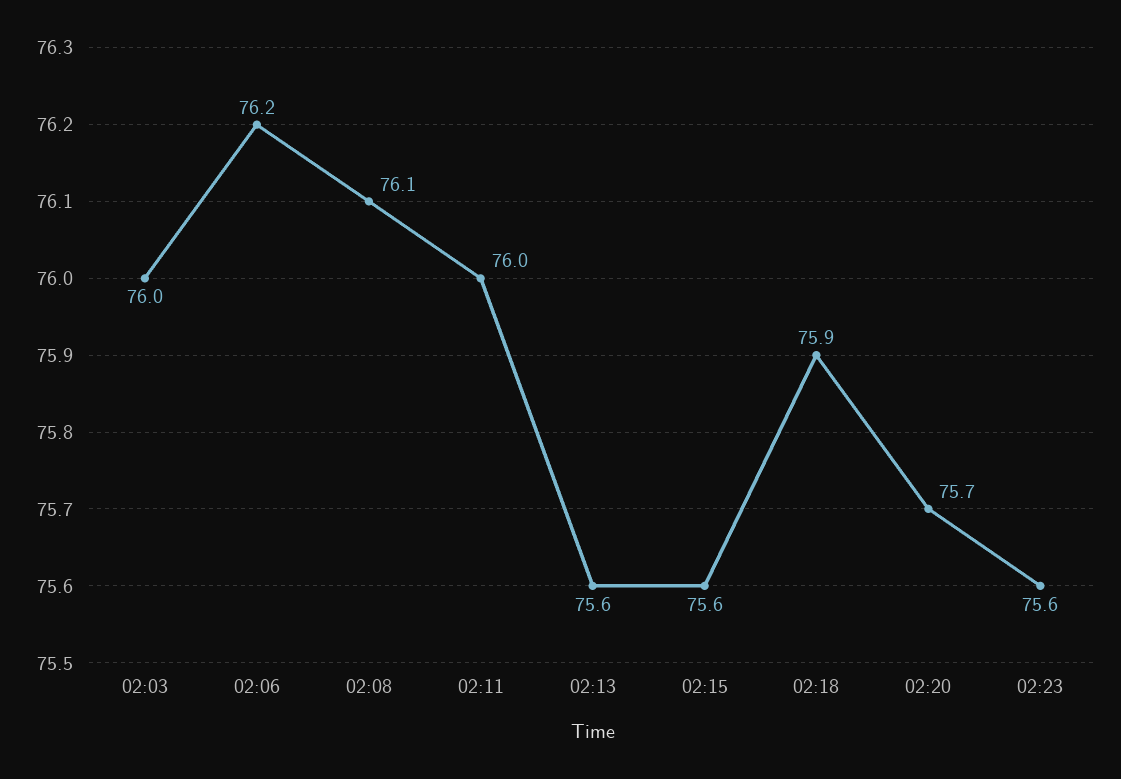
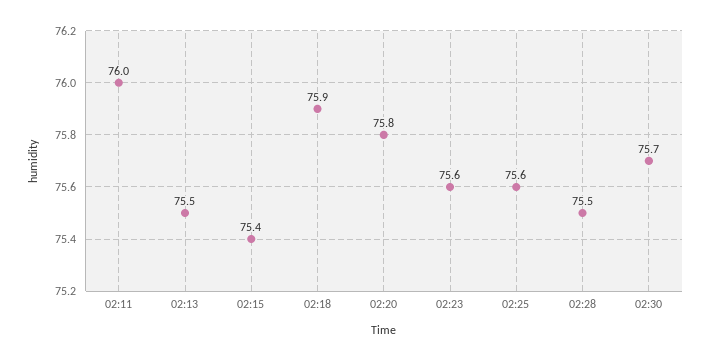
02:03: 76 -> none
02:06: 76.2 -> none
02:08: 76.1 -> none
02:13: 75.6 -> 75.5
02:15: 75.6 -> 75.4
02:20: 75.7 -> 75.8
02:25: none -> 75.6
02:28: none -> 75.5
02:30: none -> 75.7

